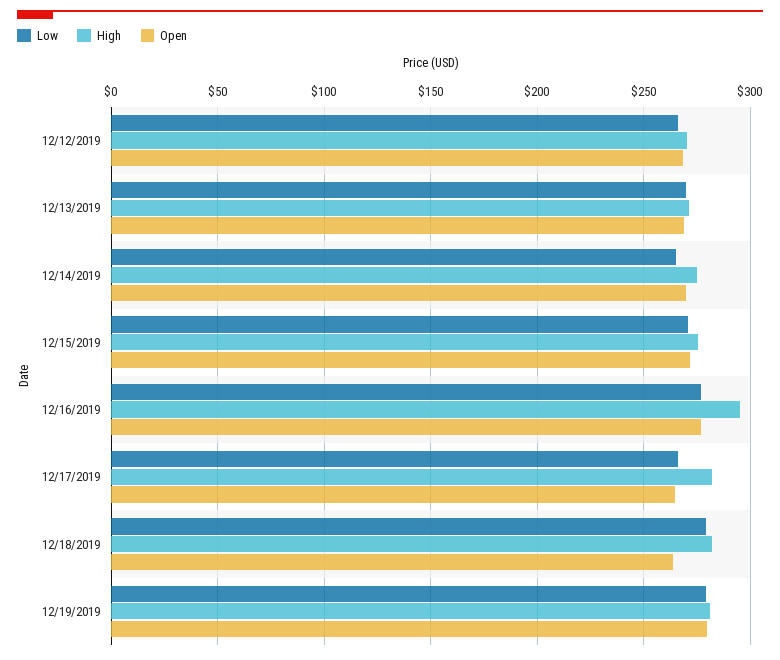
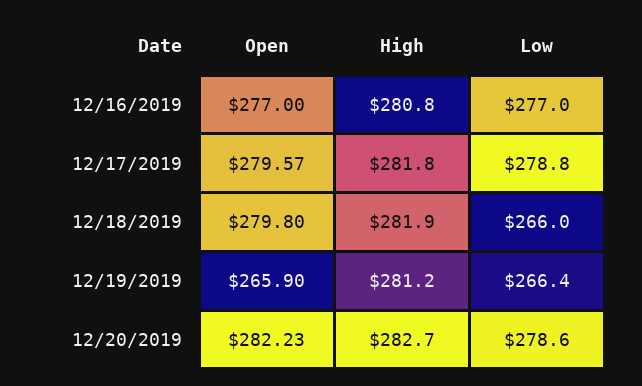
Low, 12/12/2019: 265 -> none
High, 12/12/2019: 270 -> none
Open, 12/12/2019: 270 -> none
Low, 12/13/2019: 270 -> none
High, 12/13/2019: 270 -> none
Open, 12/13/2019: 270 -> none
Low, 12/14/2019: 265 -> none
High, 12/14/2019: 275 -> none
Open, 12/14/2019: 270 -> none
Low, 12/15/2019: 270 -> none
High, 12/15/2019: 275 -> none
Open, 12/15/2019: 270 -> none
High, 12/16/2019: 295 -> 280.8
Low, 12/17/2019: 265 -> 278.8
Open, 12/17/2019: 265 -> 279.57
Low, 12/18/2019: 280 -> 266
Open, 12/18/2019: 265 -> 279.8
Low, 12/19/2019: 280 -> 266.4
Open, 12/19/2019: 280 -> 265.9
Open, 12/20/2019: none -> 282.23
High, 12/20/2019: none -> 282.7
Low, 12/20/2019: none -> 278.6

